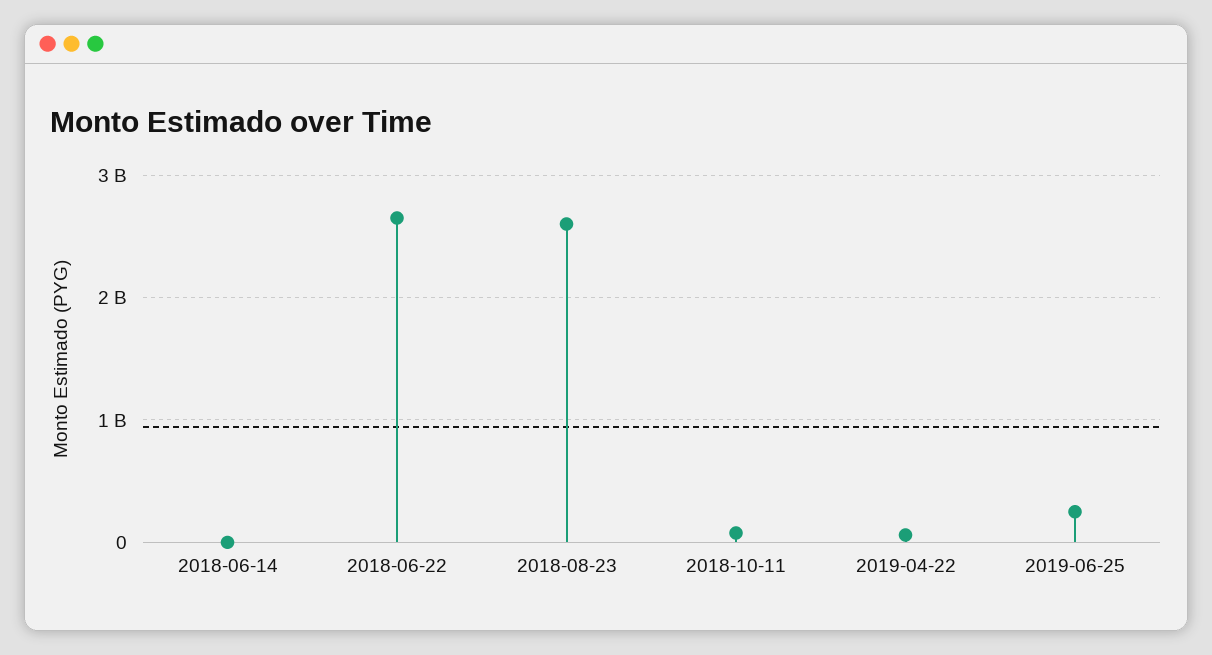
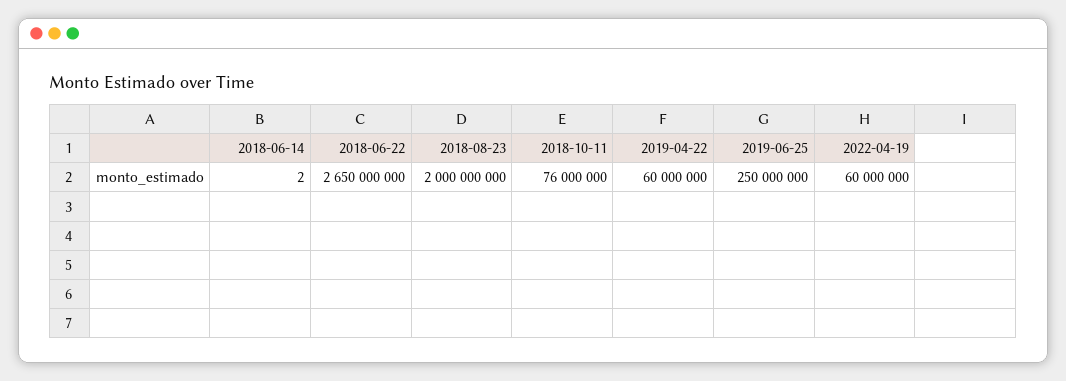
2018-08-23: 2600000000 -> 2000000000
2022-04-19: none -> 60000000

